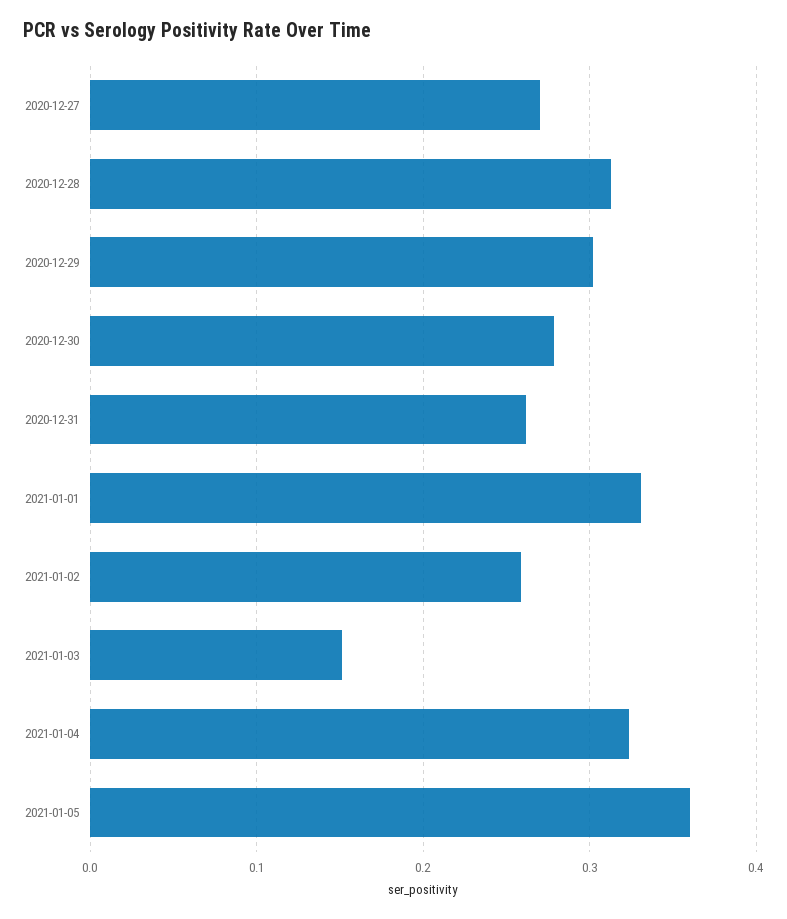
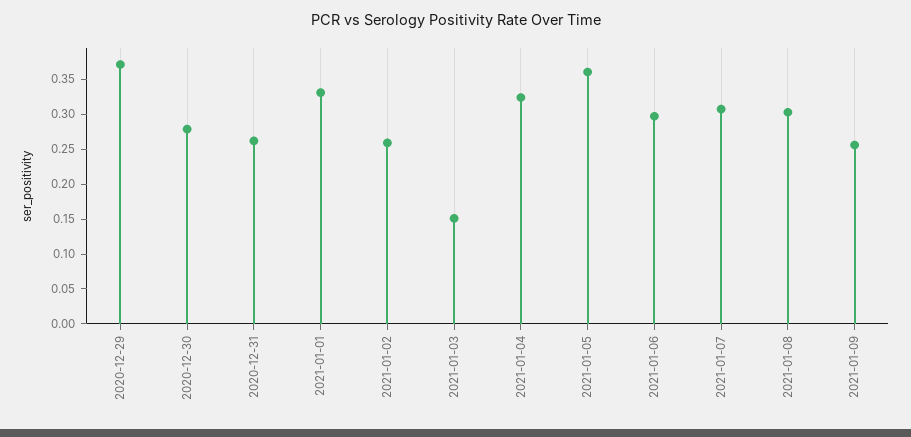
2020-12-27: 0.27 -> none
2020-12-28: 0.31 -> none
2020-12-29: 0.3 -> 0.375
2021-01-06: none -> 0.3
2021-01-07: none -> 0.3
2021-01-08: none -> 0.3
2021-01-09: none -> 0.25

